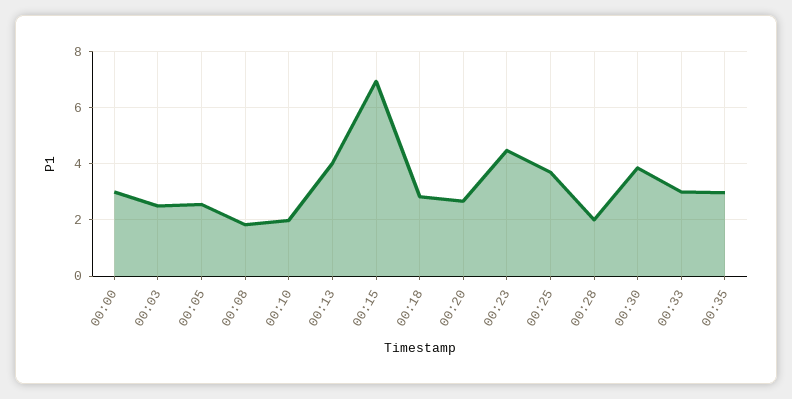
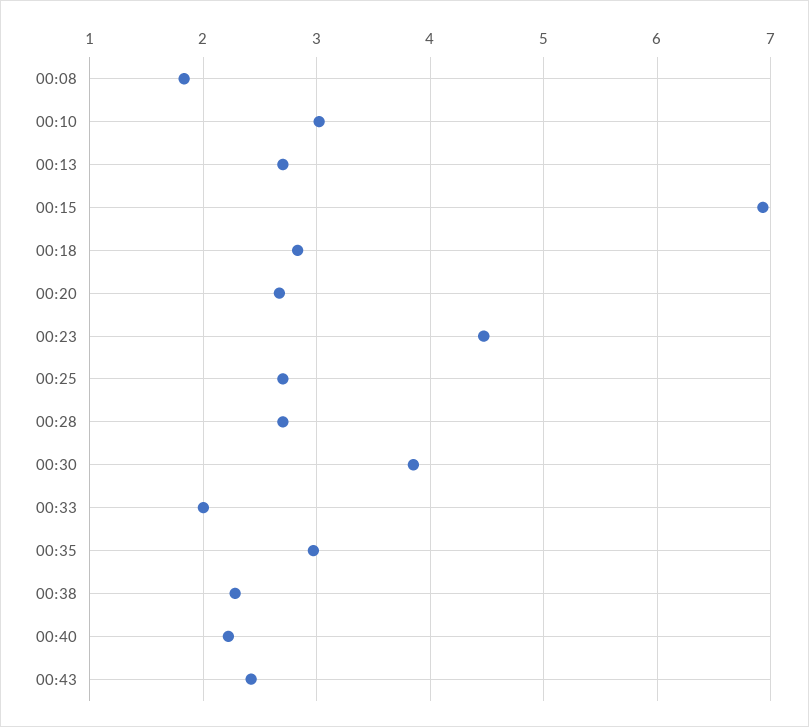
00:00: 3 -> none
00:03: 2.5 -> none
00:05: 2.5 -> none
00:10: 2 -> 3
00:13: 4 -> 2.7
00:25: 3.75 -> 2.7
00:28: 2 -> 2.7
00:33: 3 -> 2
00:38: none -> 2.3
00:40: none -> 2.2
00:43: none -> 2.4

